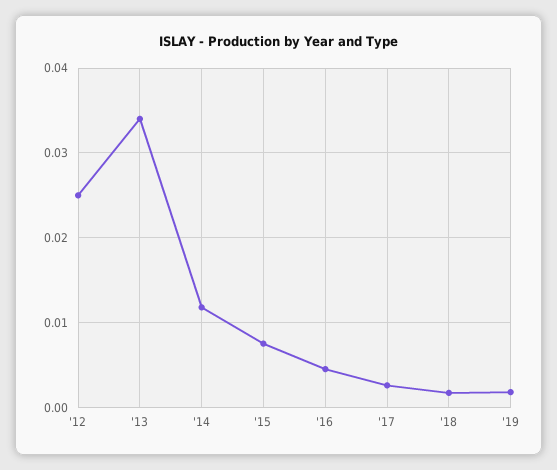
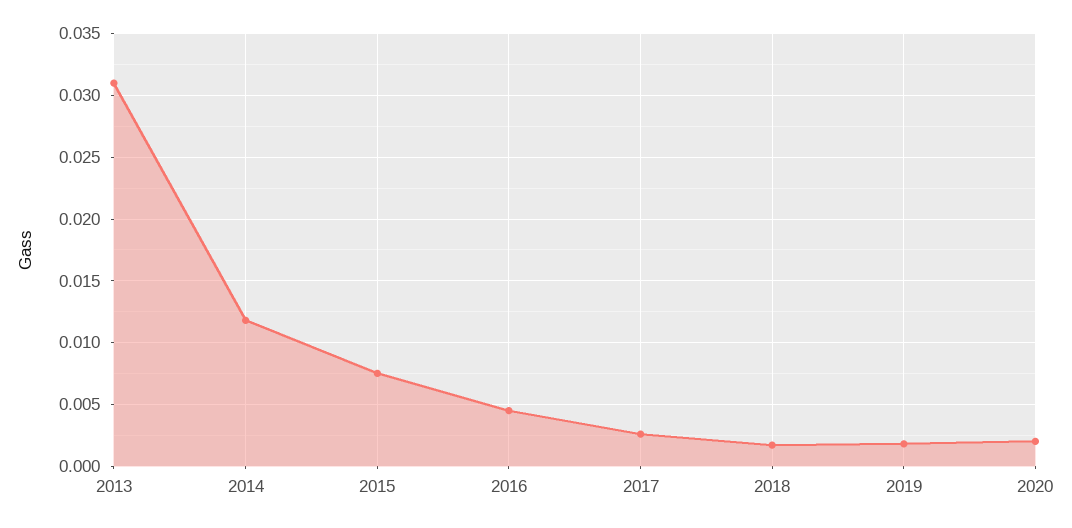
'12: 0.025 -> none
'13: 0.034 -> 0.031
2020: none -> 0.002

